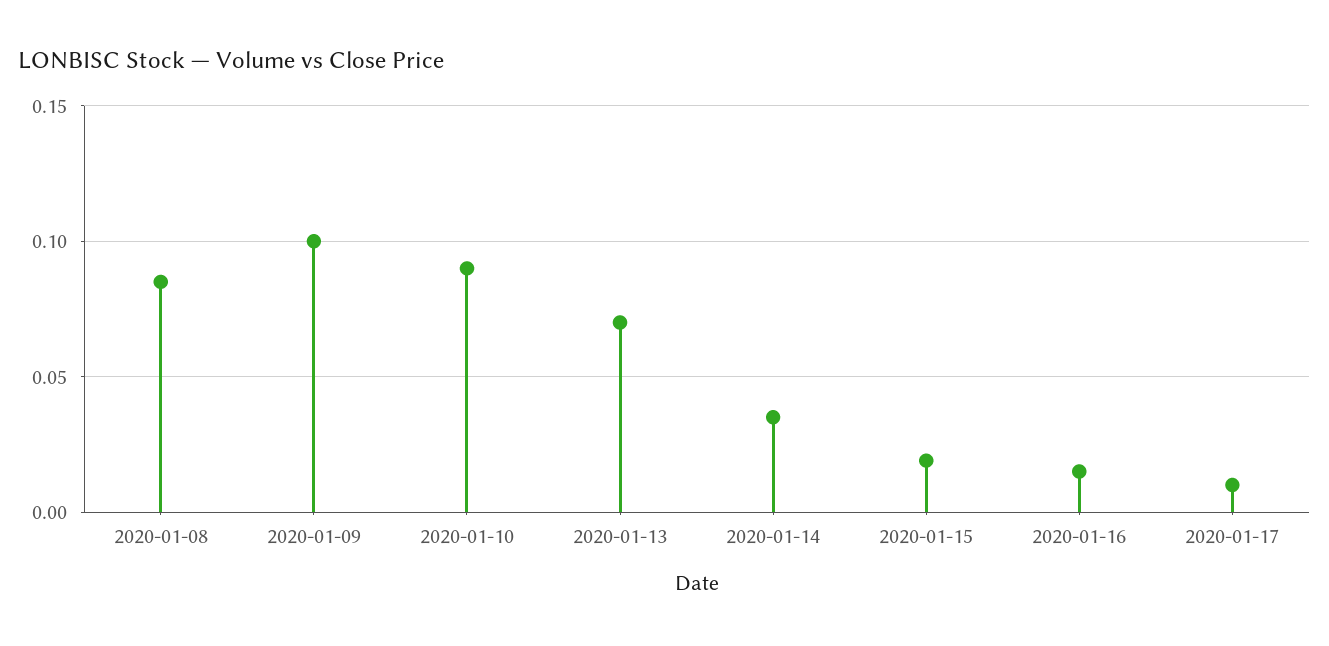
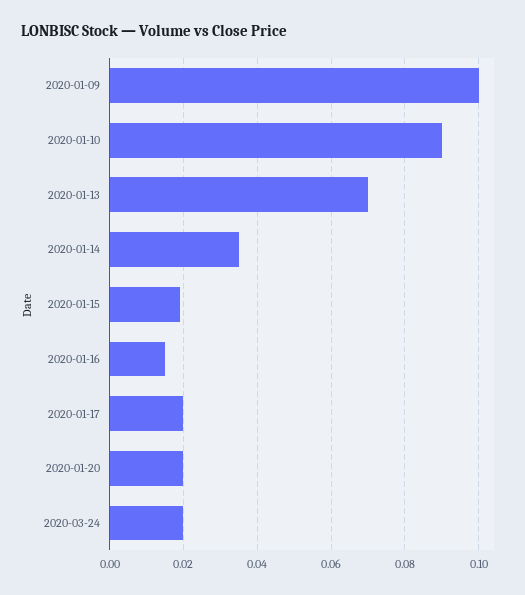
2020-01-08: 0.085 -> none
2020-01-17: 0.01 -> 0.02
2020-01-20: none -> 0.02
2020-03-24: none -> 0.02

